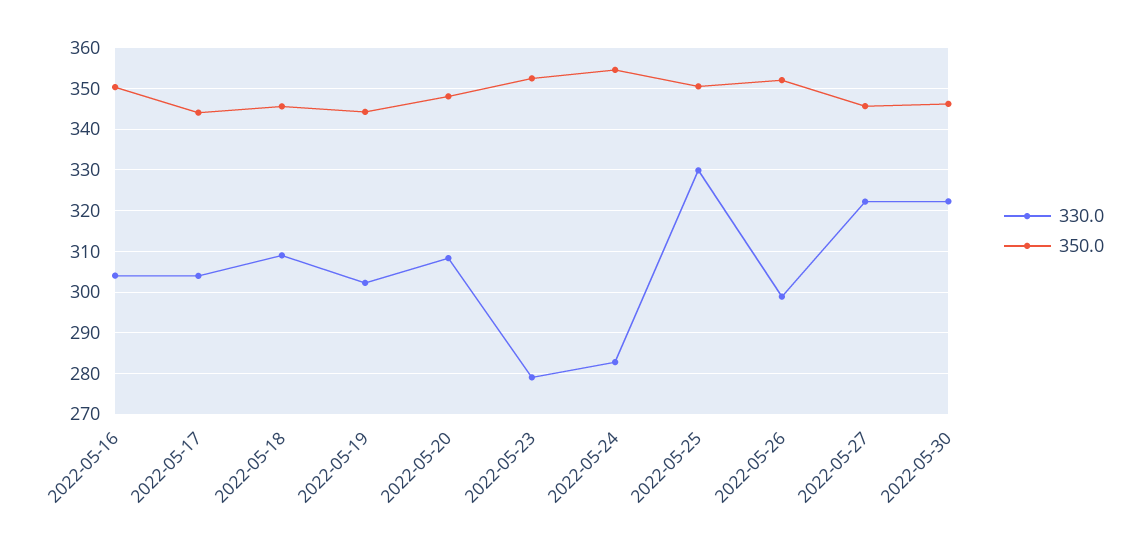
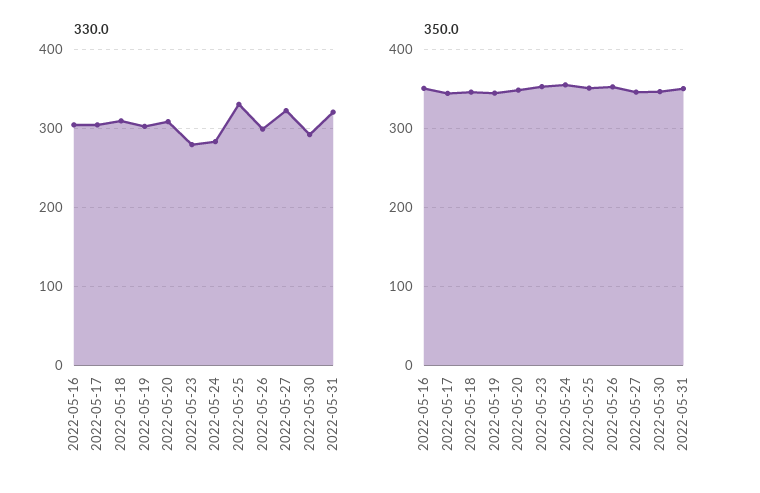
330.0, 2022-05-30: 322 -> 290
330.0, 2022-05-31: none -> 320
350.0, 2022-05-31: none -> 350

